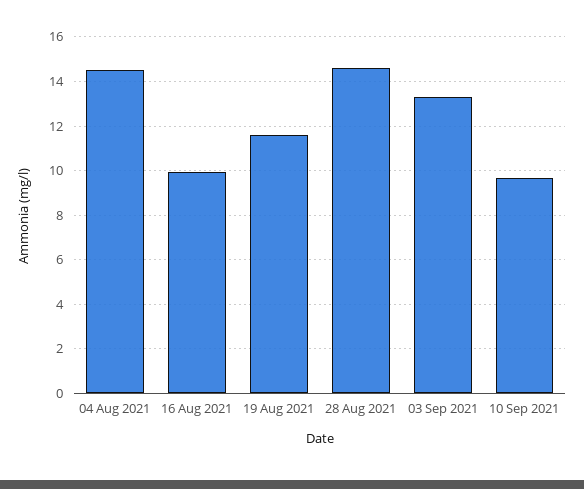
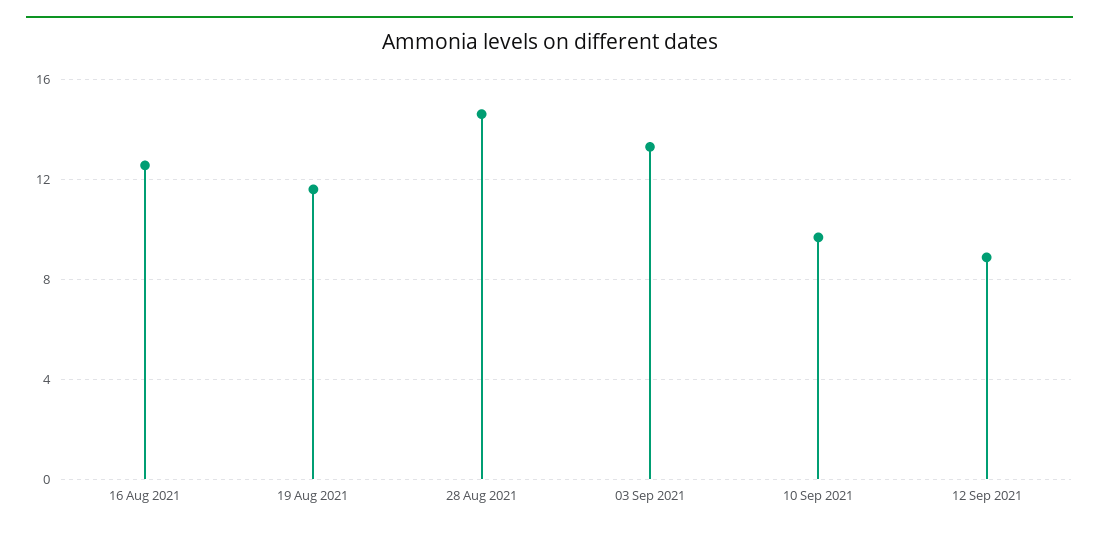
04 Aug 2021: 14.5 -> none
16 Aug 2021: 10 -> 12.5
12 Sep 2021: none -> 9

